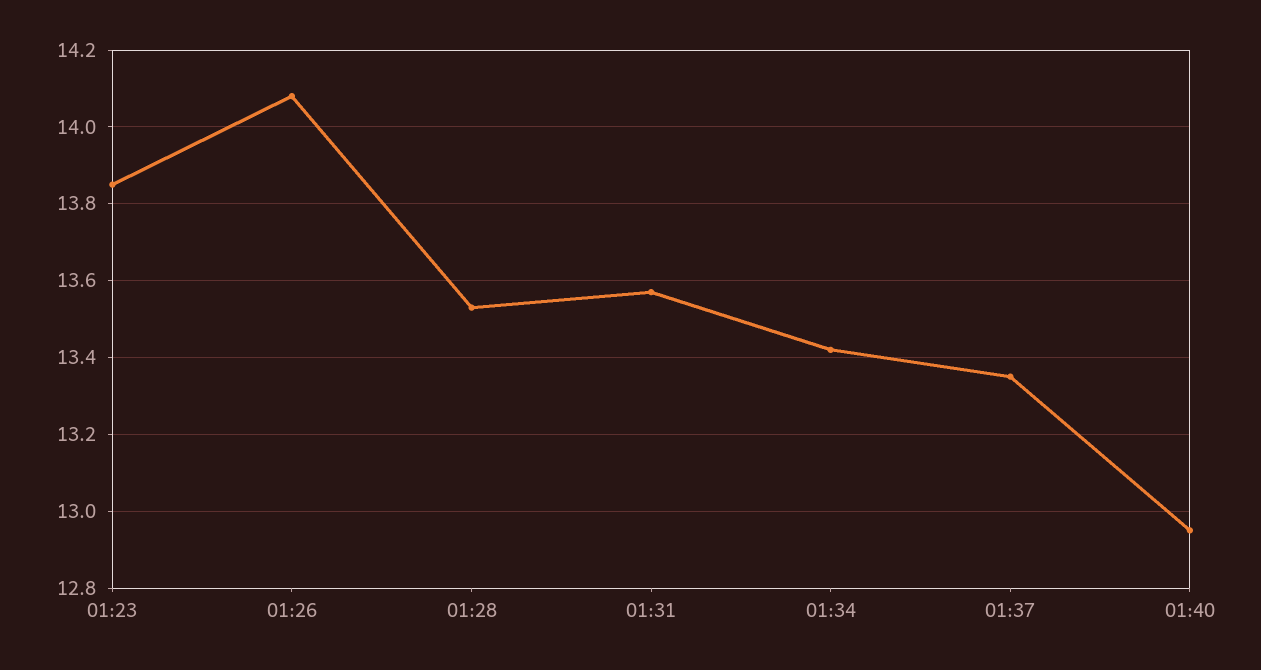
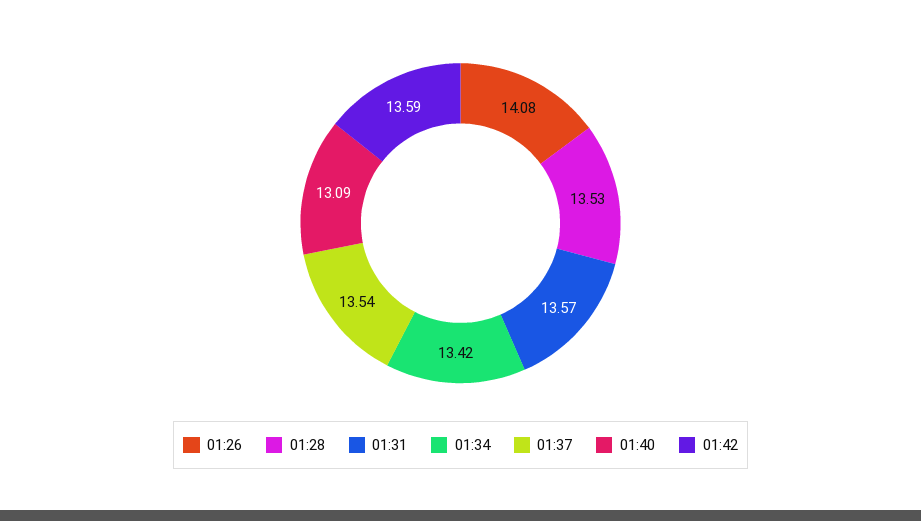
01:23: 13.85 -> none
01:37: 13.35 -> 13.54
01:40: 12.95 -> 13.09
01:42: none -> 13.59

